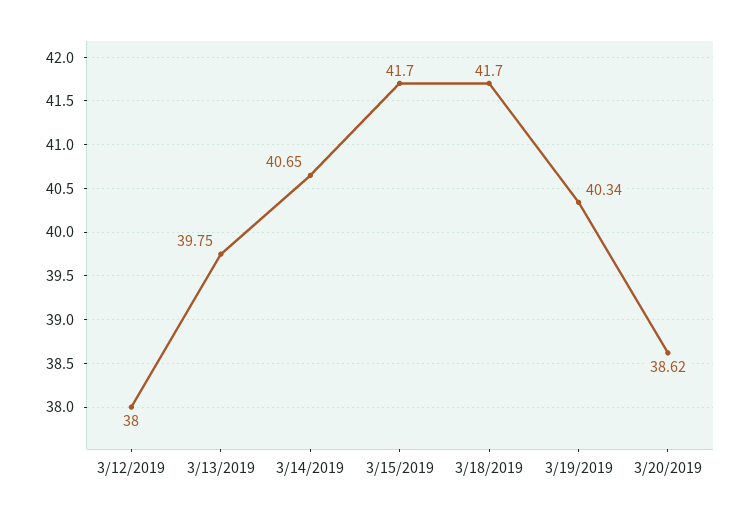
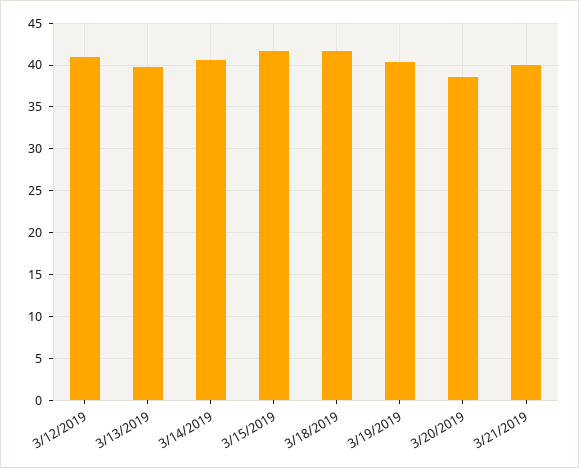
3/12/2019: 38 -> 41
3/21/2019: none -> 40

